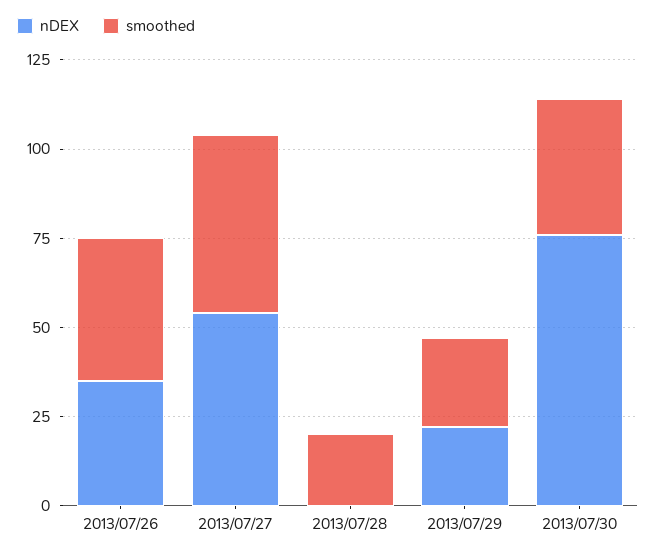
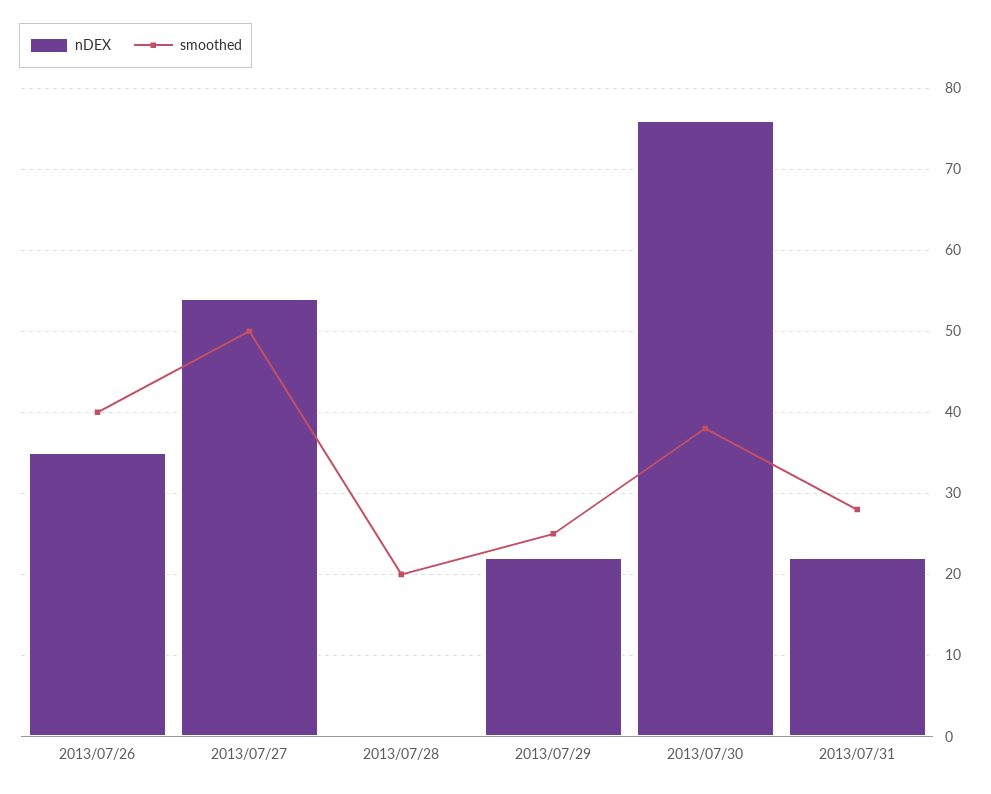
nDEX, 2013/07/31: none -> 22
smoothed, 2013/07/31: none -> 28

